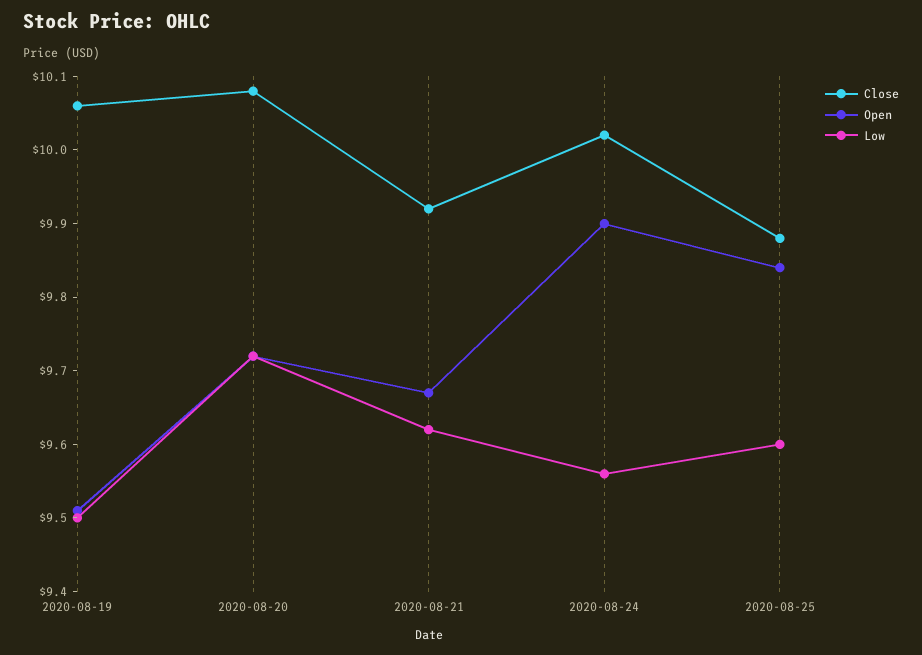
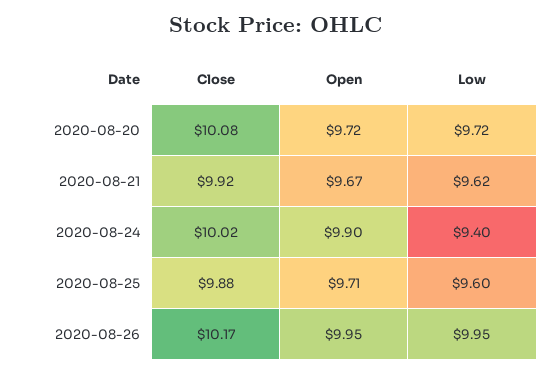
Close, 2020-08-19: 10.05 -> none
Open, 2020-08-19: 9.5 -> none
Low, 2020-08-19: 9.5 -> none
Low, 2020-08-24: 9.55 -> 9.4
Open, 2020-08-25: 9.85 -> 9.71
Close, 2020-08-26: none -> 10.17
Open, 2020-08-26: none -> 9.95
Low, 2020-08-26: none -> 9.95

